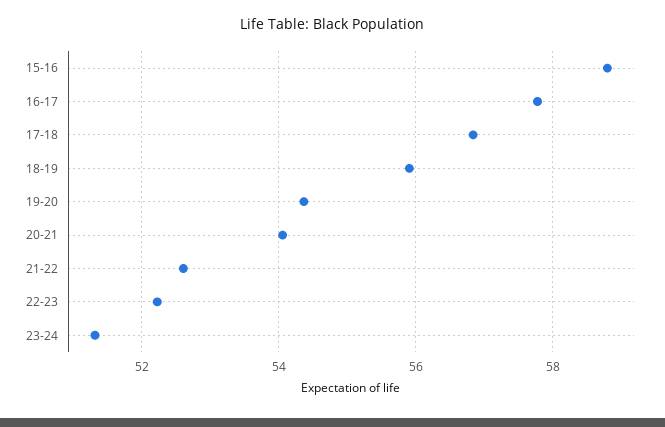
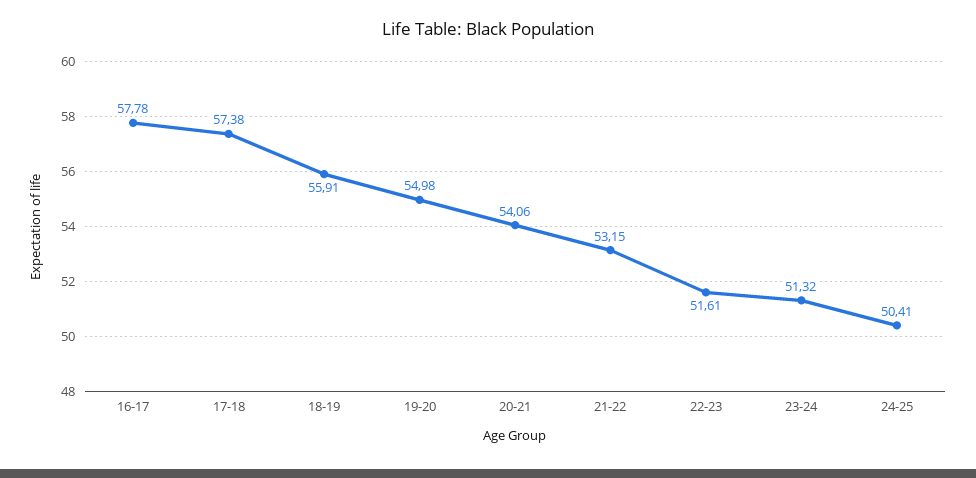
15-16: 58.8 -> none
17-18: 56.8 -> 57.38
19-20: 54.4 -> 54.98
21-22: 52.6 -> 53.15
22-23: 52.2 -> 51.61
24-25: none -> 50.41

